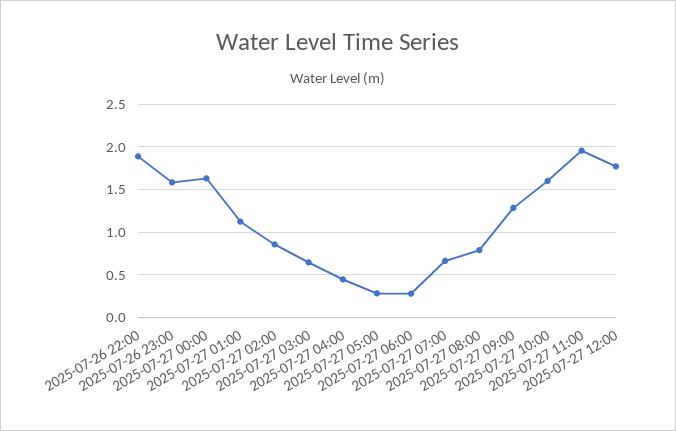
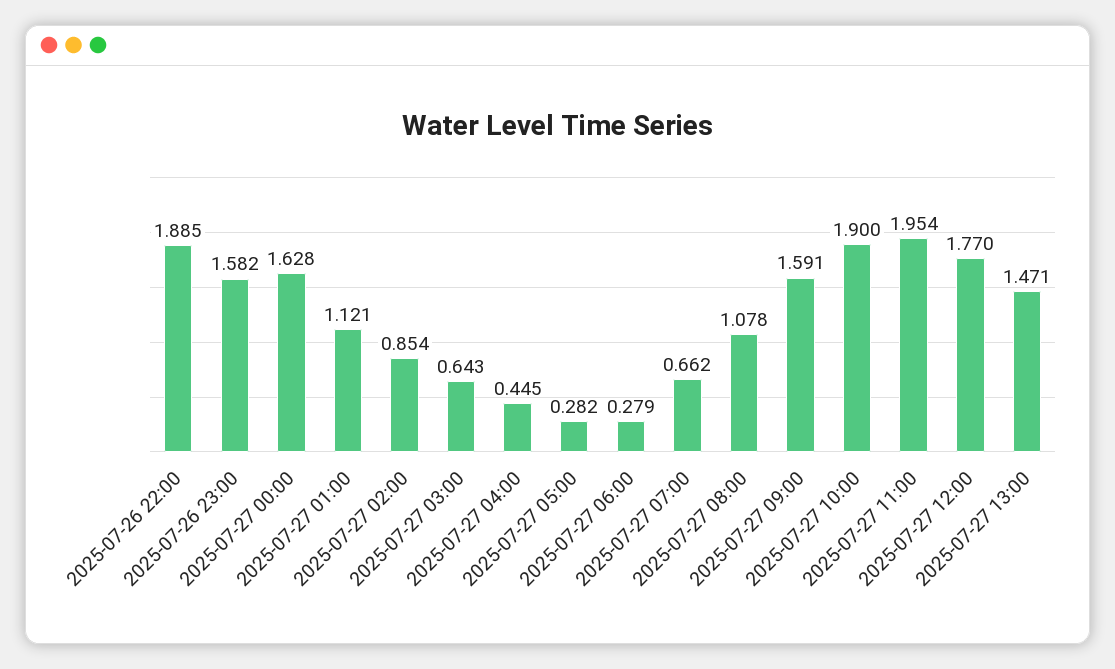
2025-07-27 08:00: 0.8 -> 1.078
2025-07-27 09:00: 1.3 -> 1.591
2025-07-27 10:00: 1.6 -> 1.9
2025-07-27 13:00: none -> 1.471

